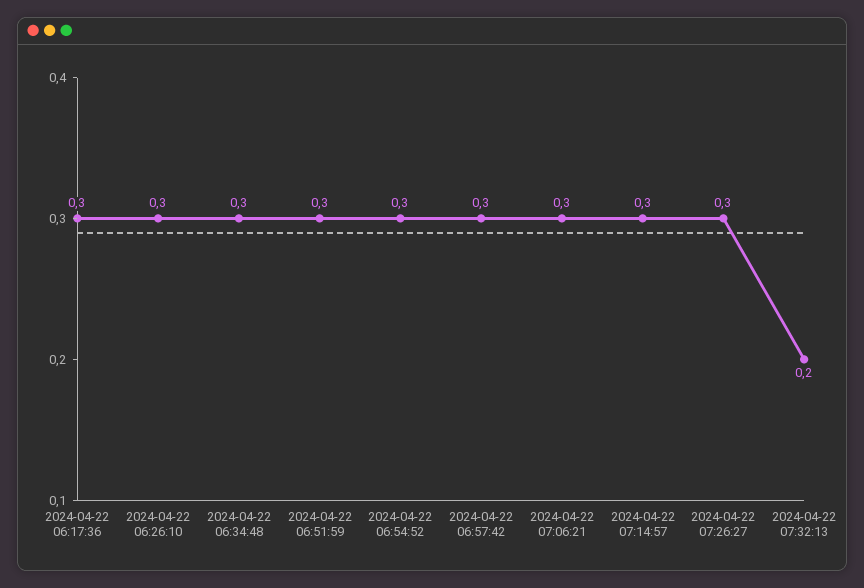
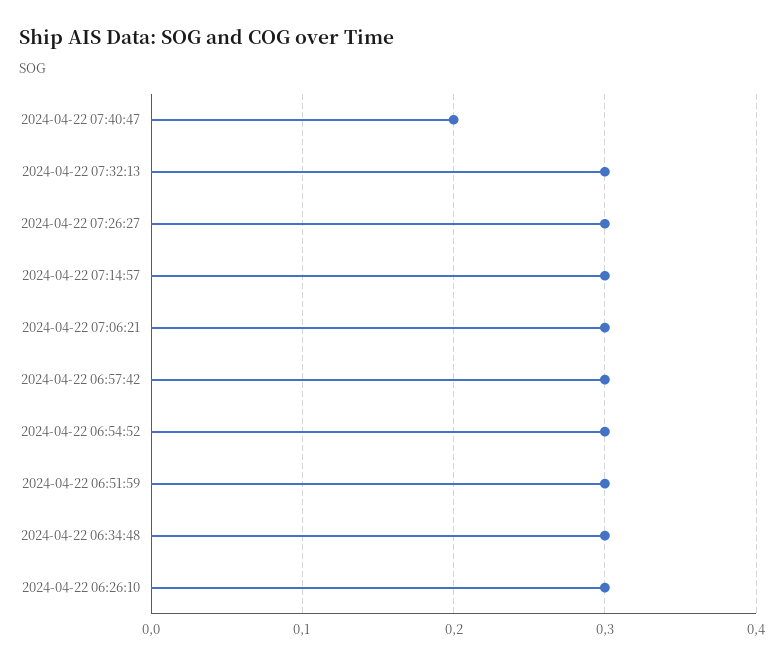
2024-04-22 06:17:36: 0.3 -> none
2024-04-22 07:32:13: 0.2 -> 0.3
2024-04-22 07:40:47: none -> 0.2

